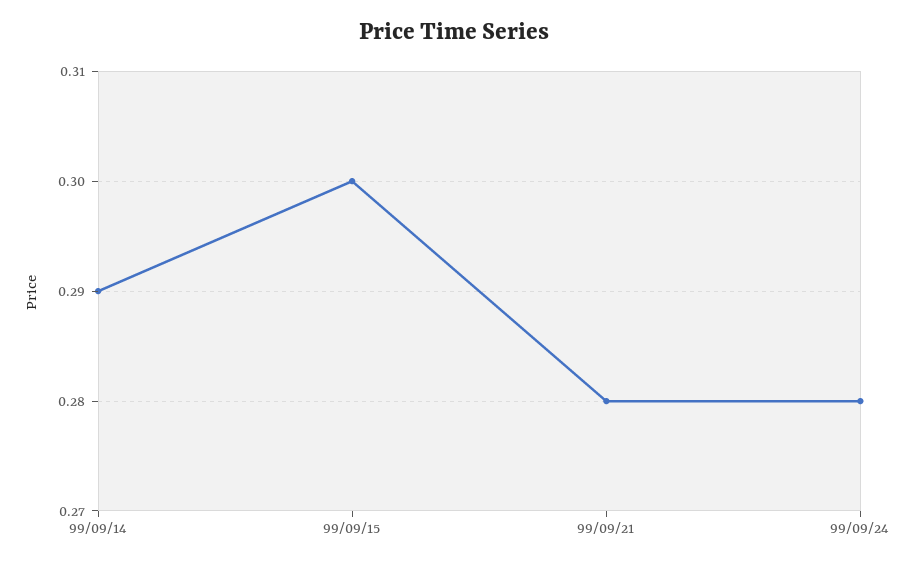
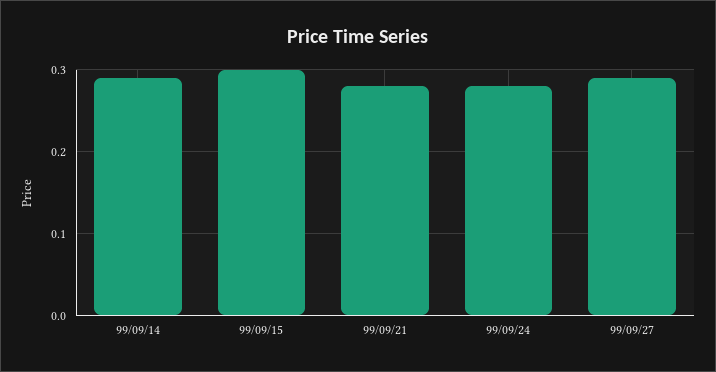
99/09/27: none -> 0.29

